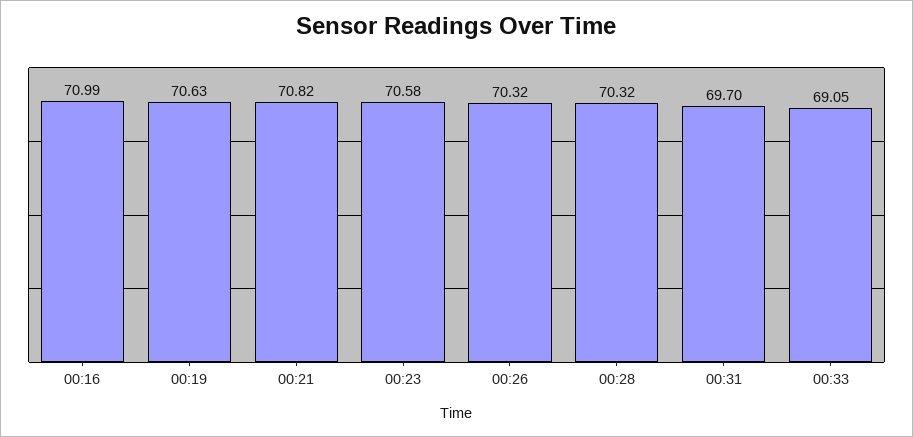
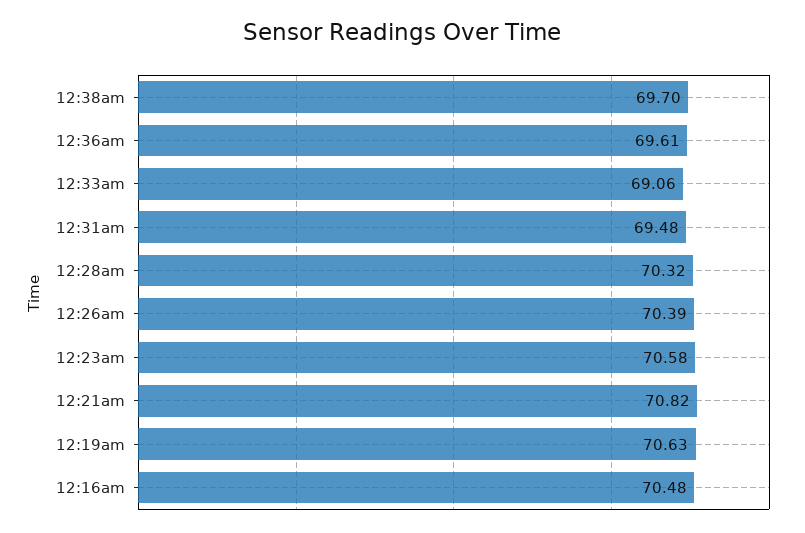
00:16: 70.99 -> 70.48
00:26: 70.32 -> 70.39
00:31: 69.7 -> 69.48
00:33: 69.05 -> 69.06
12:38am: none -> 69.7
12:36am: none -> 69.61

